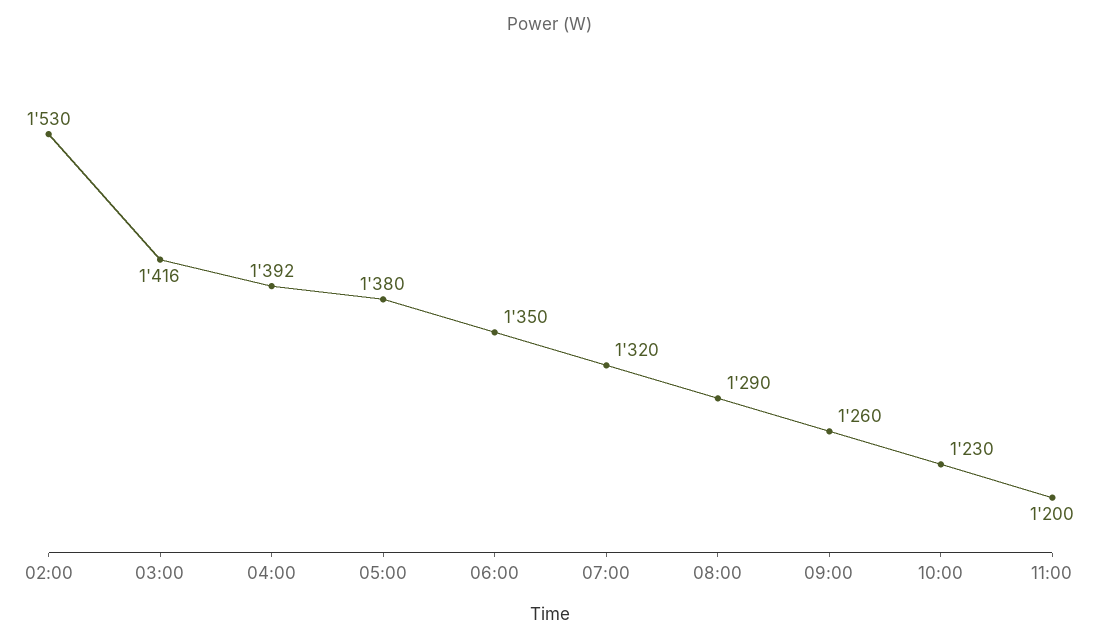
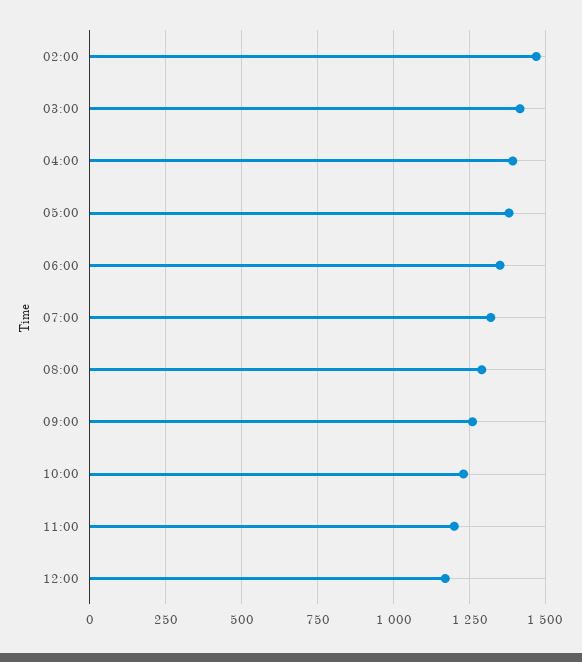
02:00: 1530 -> 1475
12:00: none -> 1175

